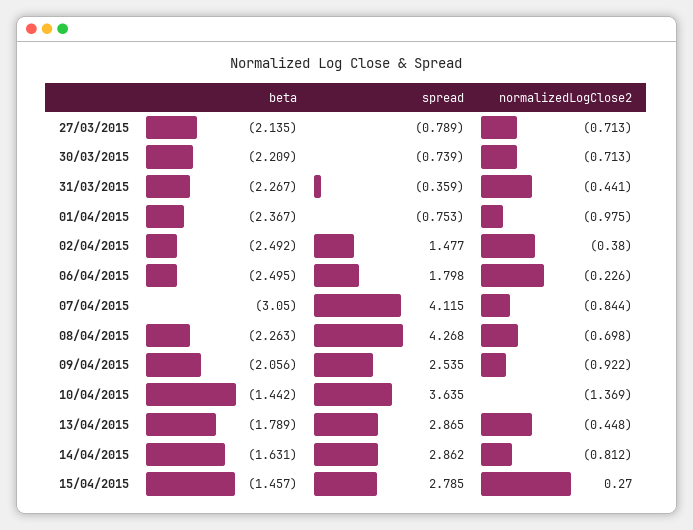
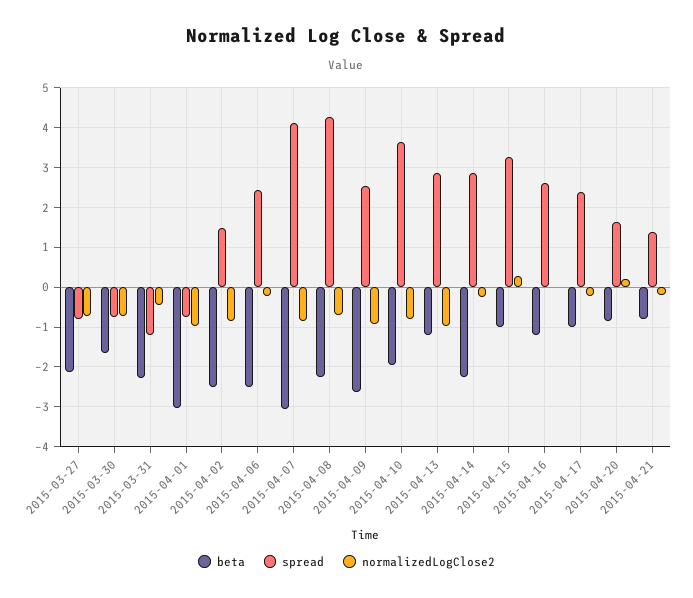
beta, 30/03/2015: -2.209 -> -1.6
spread, 31/03/2015: -0.359 -> -1.2
beta, 01/04/2015: -2.367 -> -3
normalizedLogClose2, 02/04/2015: -0.38 -> -0.8
spread, 06/04/2015: 1.798 -> 2.4
beta, 09/04/2015: -2.056 -> -2.6
beta, 10/04/2015: -1.442 -> -2
normalizedLogClose2, 10/04/2015: -1.369 -> -0.8
beta, 13/04/2015: -1.789 -> -1.2
normalizedLogClose2, 13/04/2015: -0.448 -> -1
beta, 14/04/2015: -1.631 -> -2.2
normalizedLogClose2, 14/04/2015: -0.812 -> -0.2
beta, 15/04/2015: -1.457 -> -1
spread, 15/04/2015: 2.785 -> 3.2
beta, 2015-04-16: none -> -1.2
spread, 2015-04-16: none -> 2.6
normalizedLogClose2, 2015-04-16: none -> 0
beta, 2015-04-17: none -> -1
spread, 2015-04-17: none -> 2.4
normalizedLogClose2, 2015-04-17: none -> -0.2
beta, 2015-04-20: none -> -0.8
spread, 2015-04-20: none -> 1.6
normalizedLogClose2, 2015-04-20: none -> 0.2
beta, 2015-04-21: none -> -0.8
spread, 2015-04-21: none -> 1.4
normalizedLogClose2, 2015-04-21: none -> -0.2

